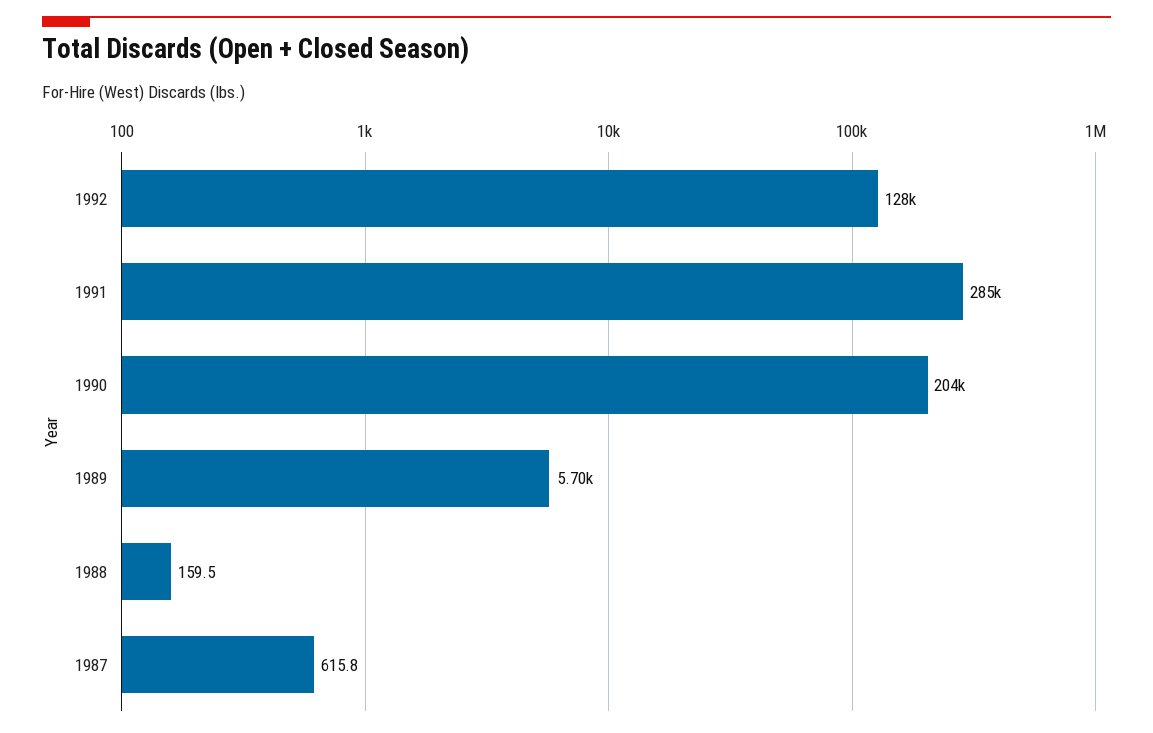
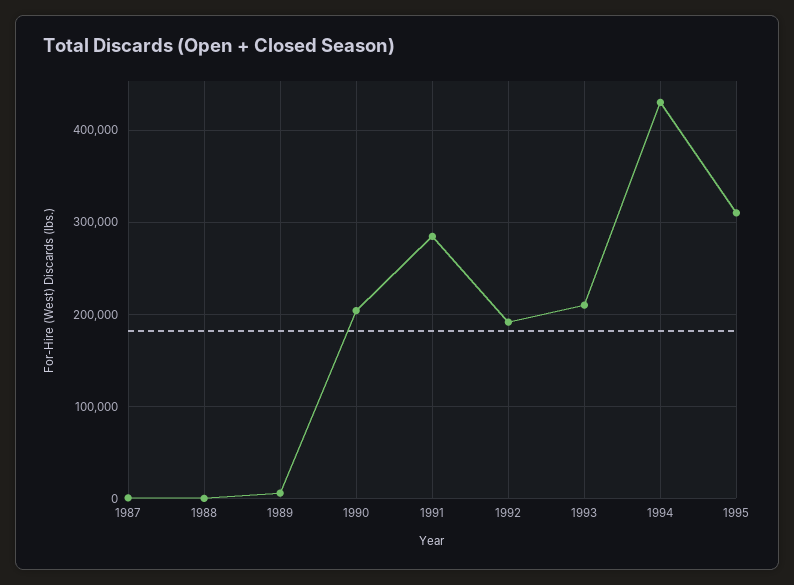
1992: 128000 -> 190000
1993: none -> 210000
1994: none -> 430000
1995: none -> 310000

